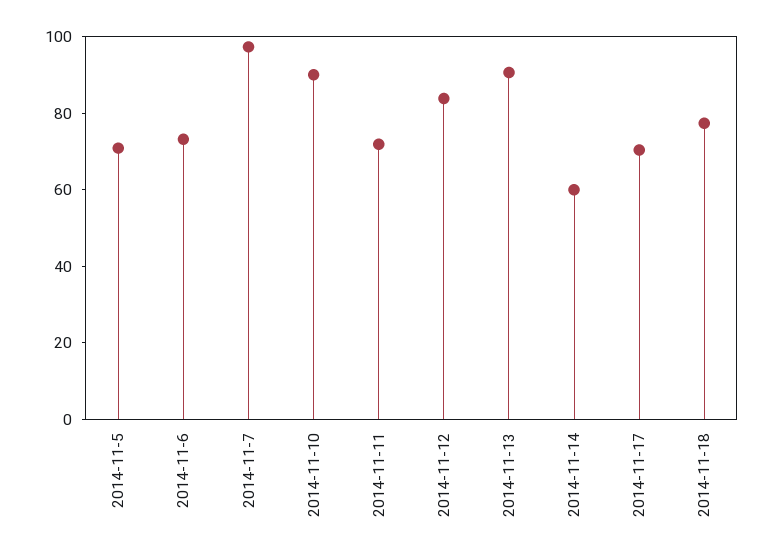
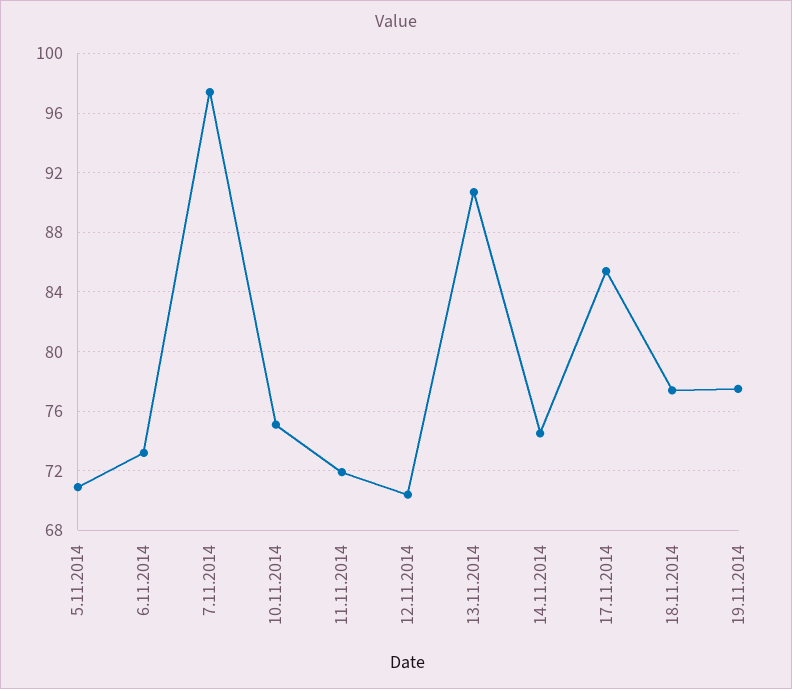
2014-11-10: 90 -> 75
2014-11-12: 85 -> 70.5
2014-11-14: 60 -> 74.5
2014-11-17: 70 -> 85.5
19.11.2014: none -> 77.5

